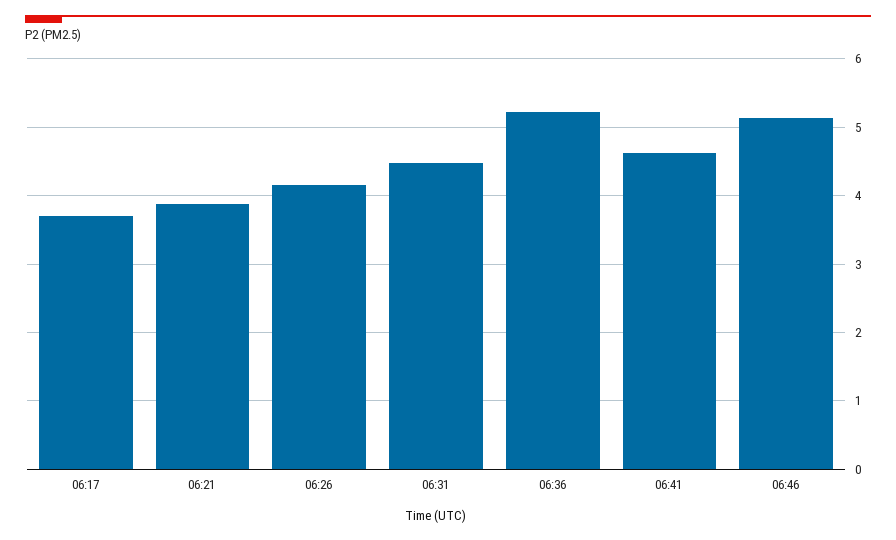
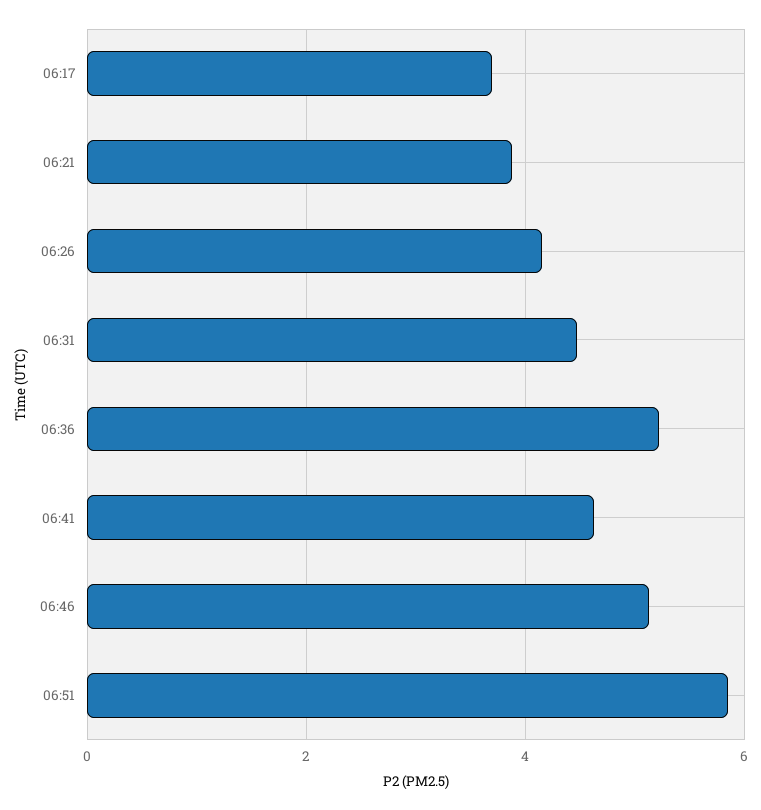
06:51: none -> 5.8

